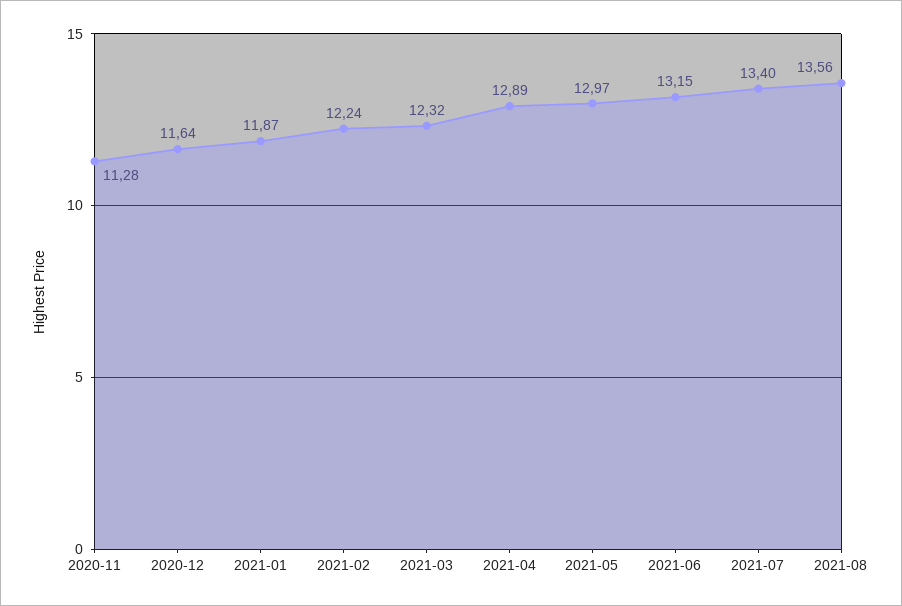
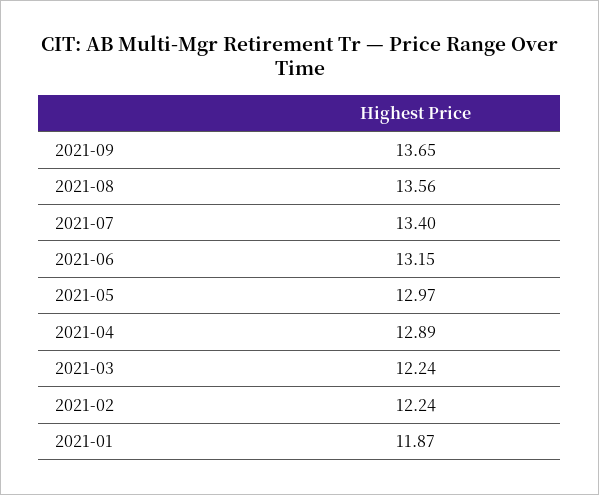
2020-11: 11.28 -> none
2020-12: 11.64 -> none
2021-03: 12.32 -> 12.24
2021-09: none -> 13.65

